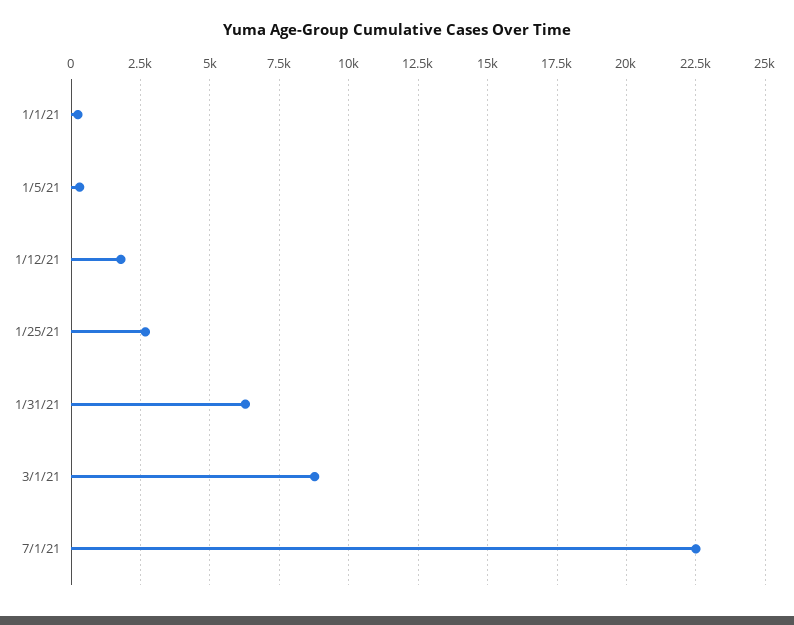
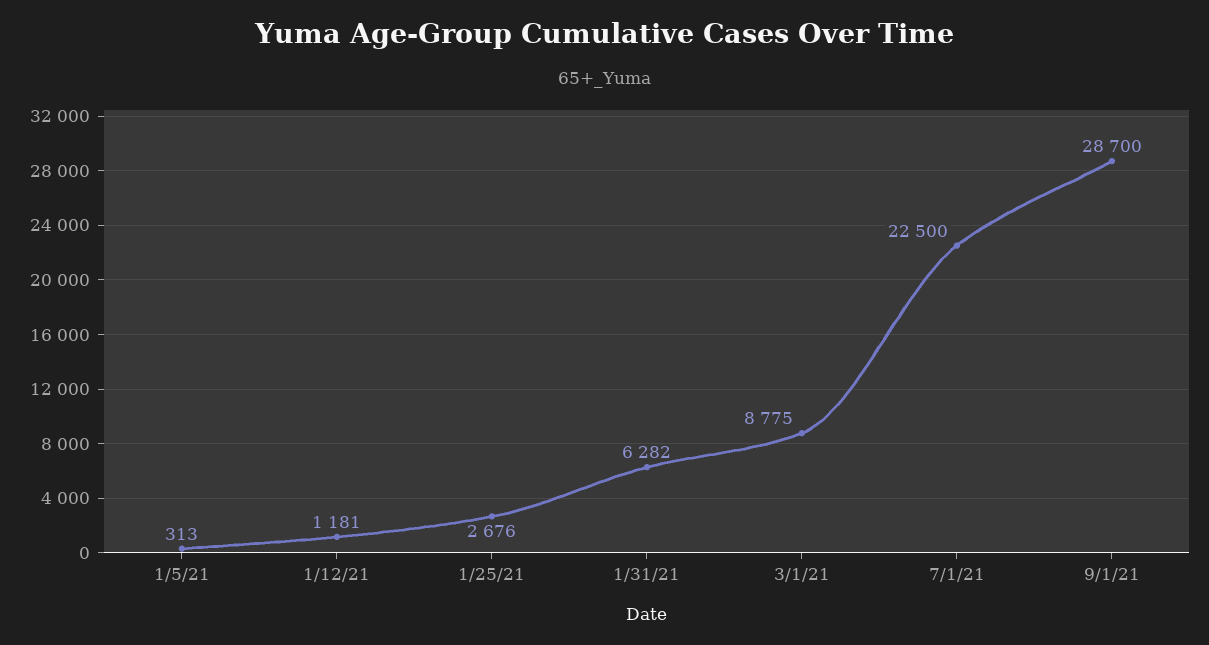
1/1/21: 250 -> none
1/12/21: 1750 -> 1181
9/1/21: none -> 28700

